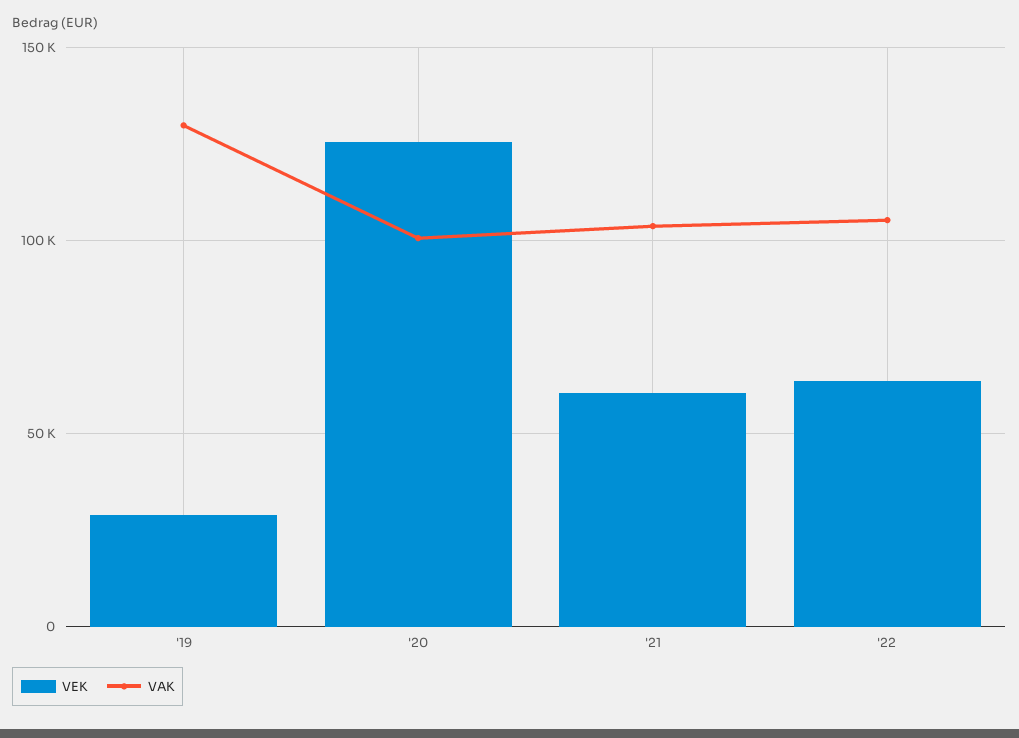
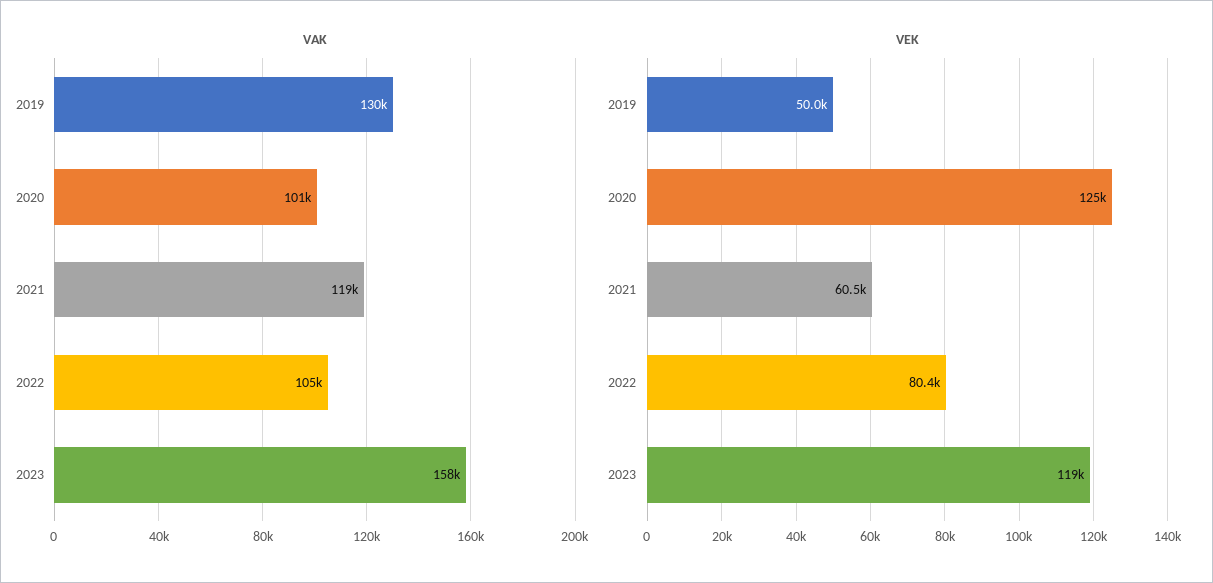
VEK, '19: 30000 -> 50000
VAK, '21: 105000 -> 119000
VEK, '22: 65000 -> 80400
VAK, 2023: none -> 158000
VEK, 2023: none -> 119000

